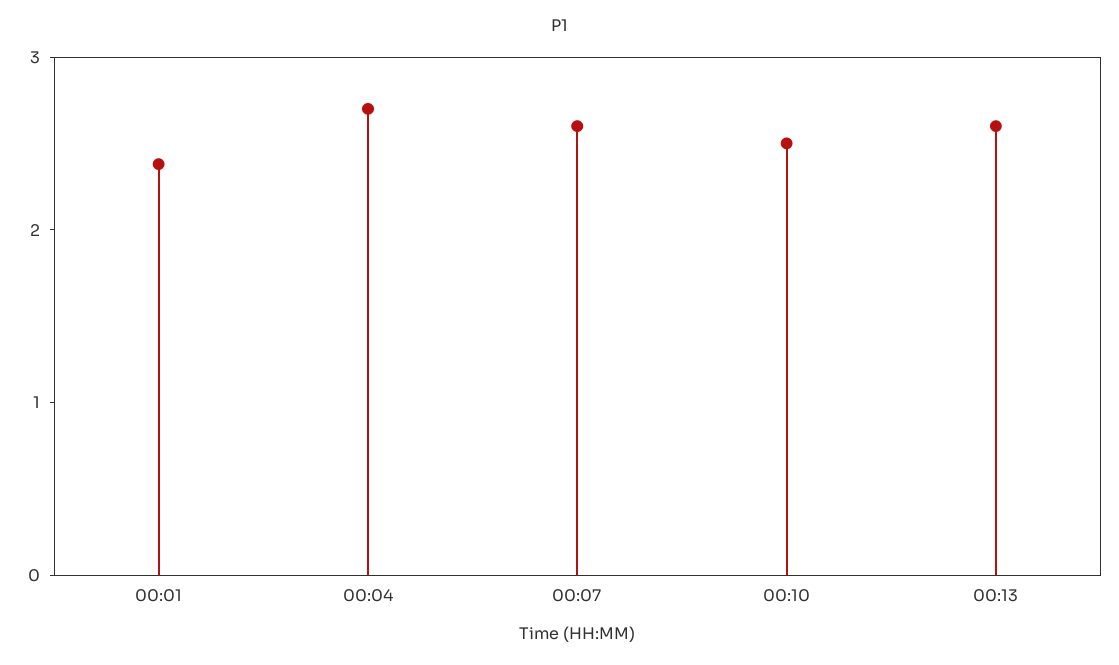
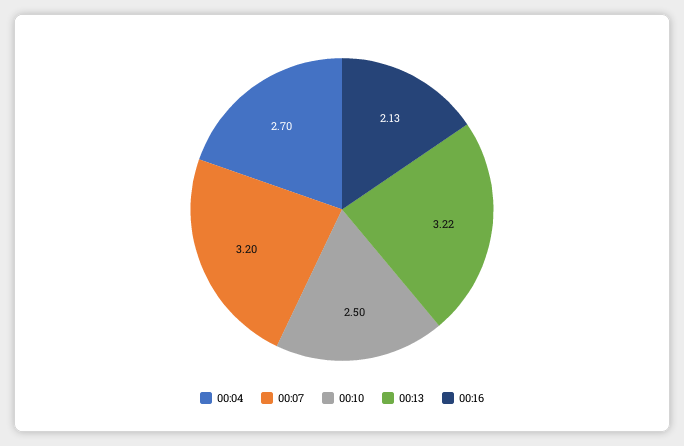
00:01: 2.4 -> none
00:07: 2.6 -> 3.2
00:13: 2.6 -> 3.22
00:16: none -> 2.13

